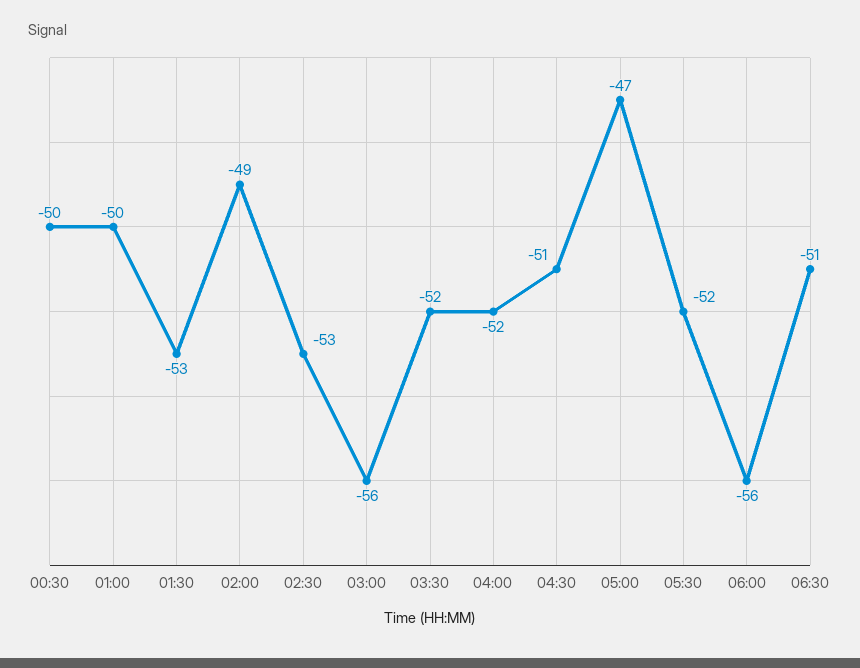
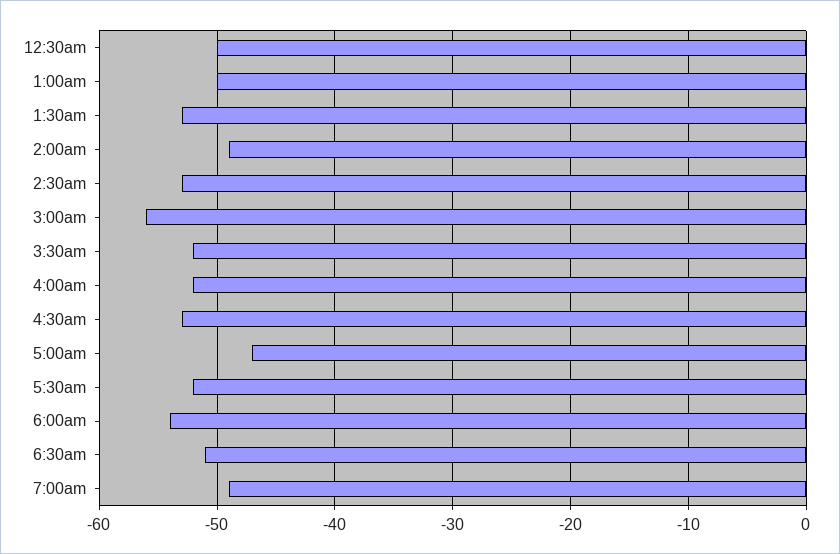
04:30: -51 -> -53
06:00: -56 -> -54
7:00am: none -> -49

